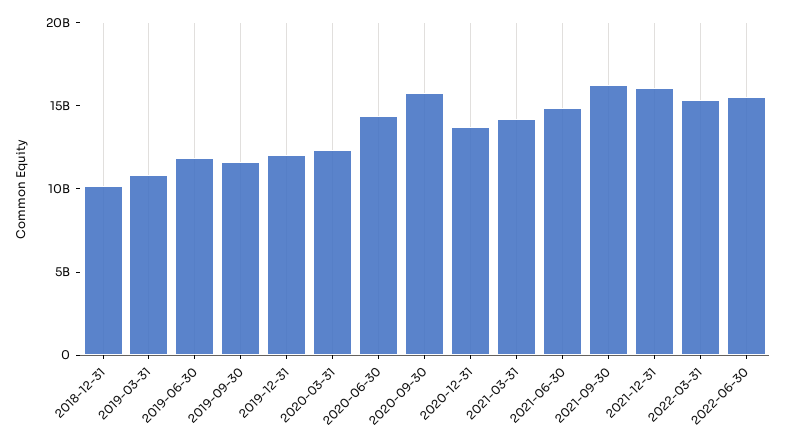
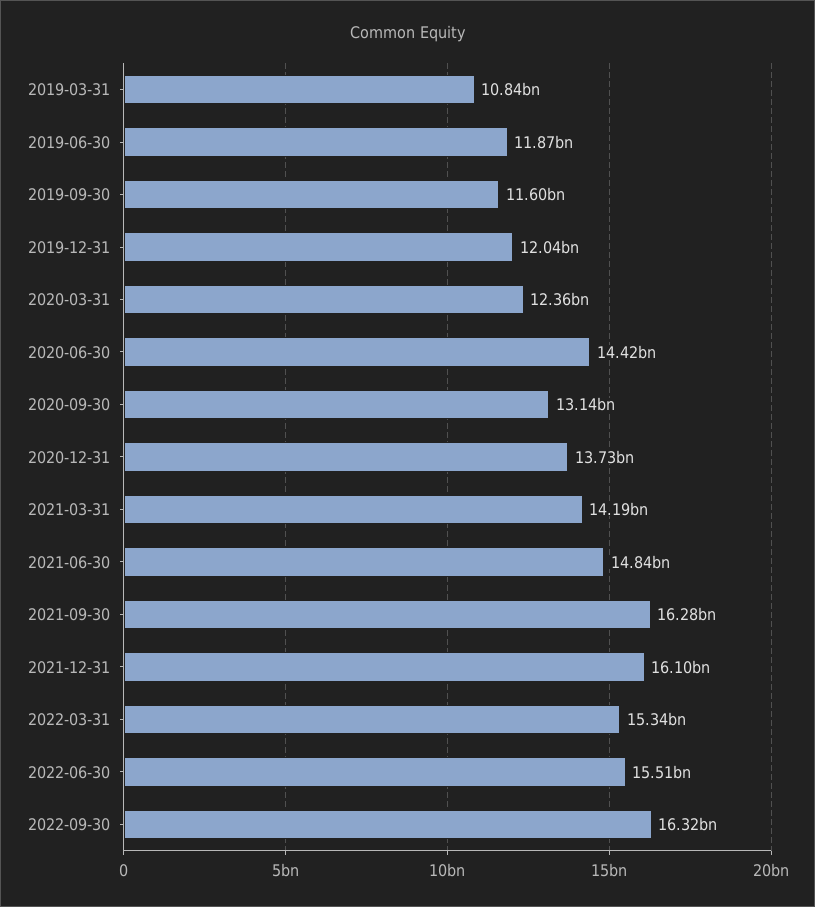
2018-12-31: 10000000000 -> none
2020-09-30: 16000000000 -> 13140000000
2022-09-30: none -> 16320000000

